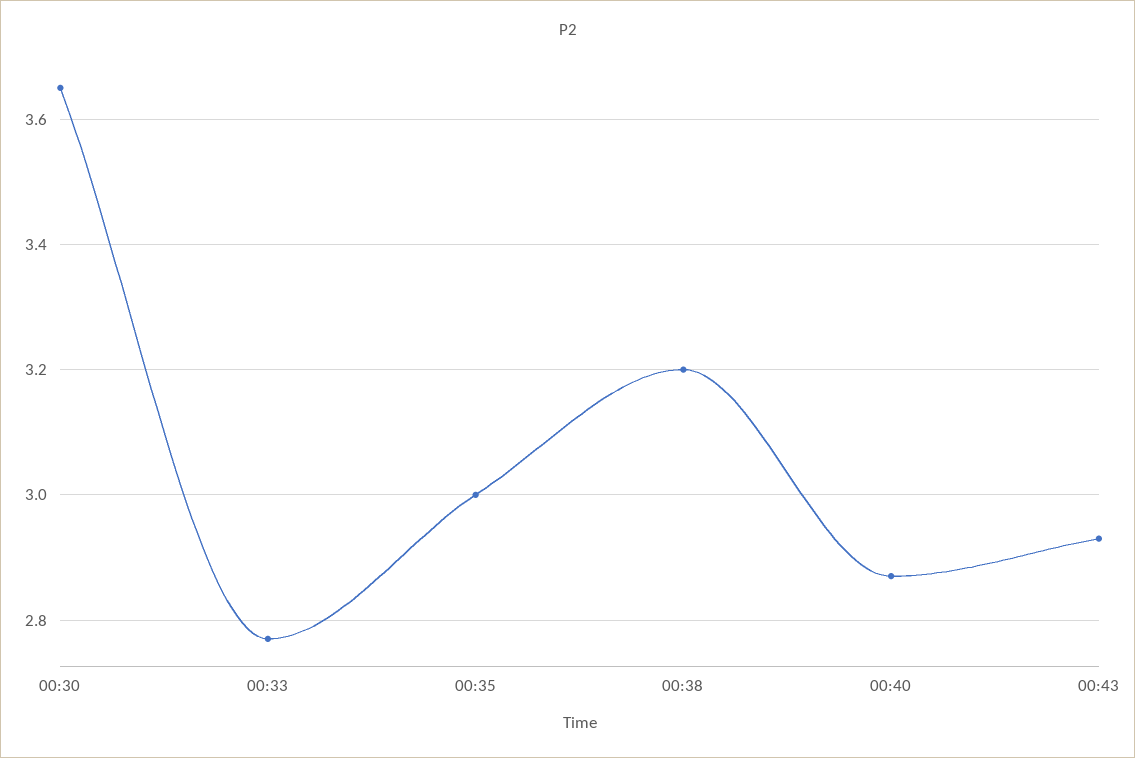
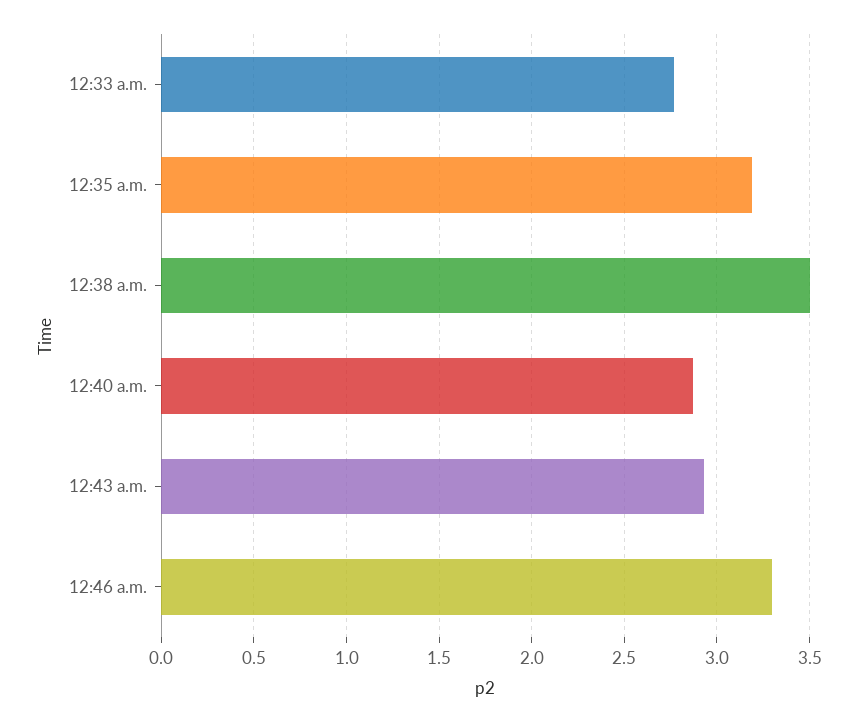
00:30: 3.65 -> none
00:35: 3 -> 3.2
00:38: 3.2 -> 3.5
12:46 a.m.: none -> 3.3

